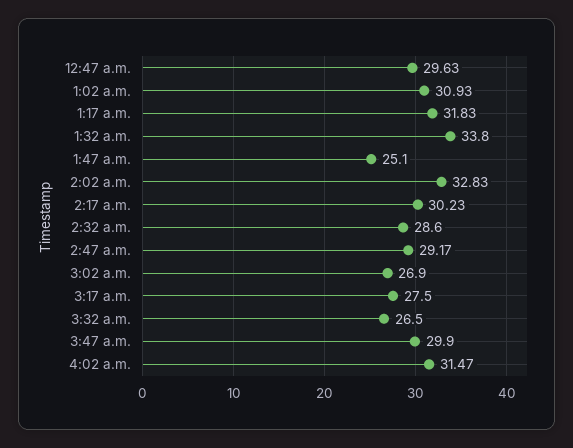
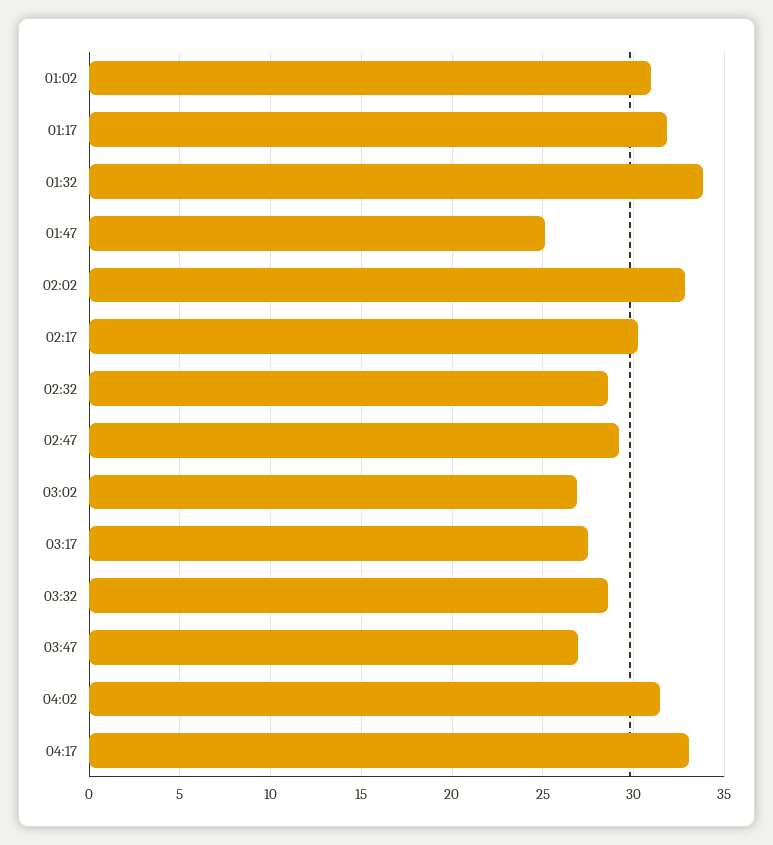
12:47 a.m.: 29.63 -> none
3:32 a.m.: 26.5 -> 28.5
3:47 a.m.: 29.9 -> 27
04:17: none -> 33

